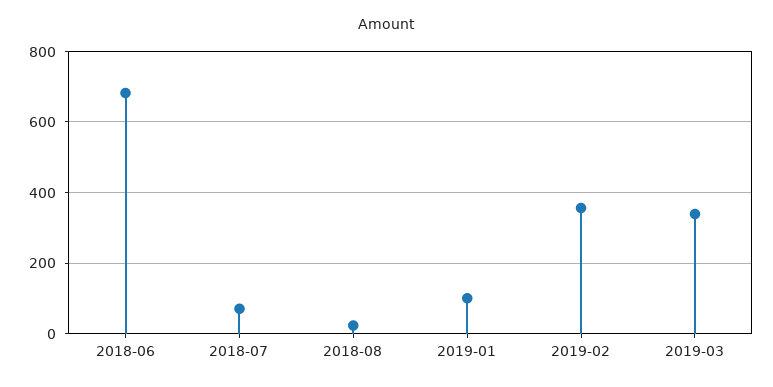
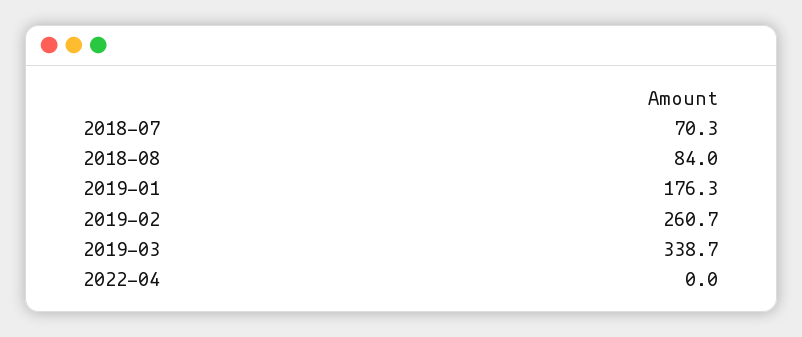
2018-06: 680 -> none
2018-08: 20 -> 84
2019-01: 100 -> 176.3
2019-02: 360 -> 260.7
2022-04: none -> 0

